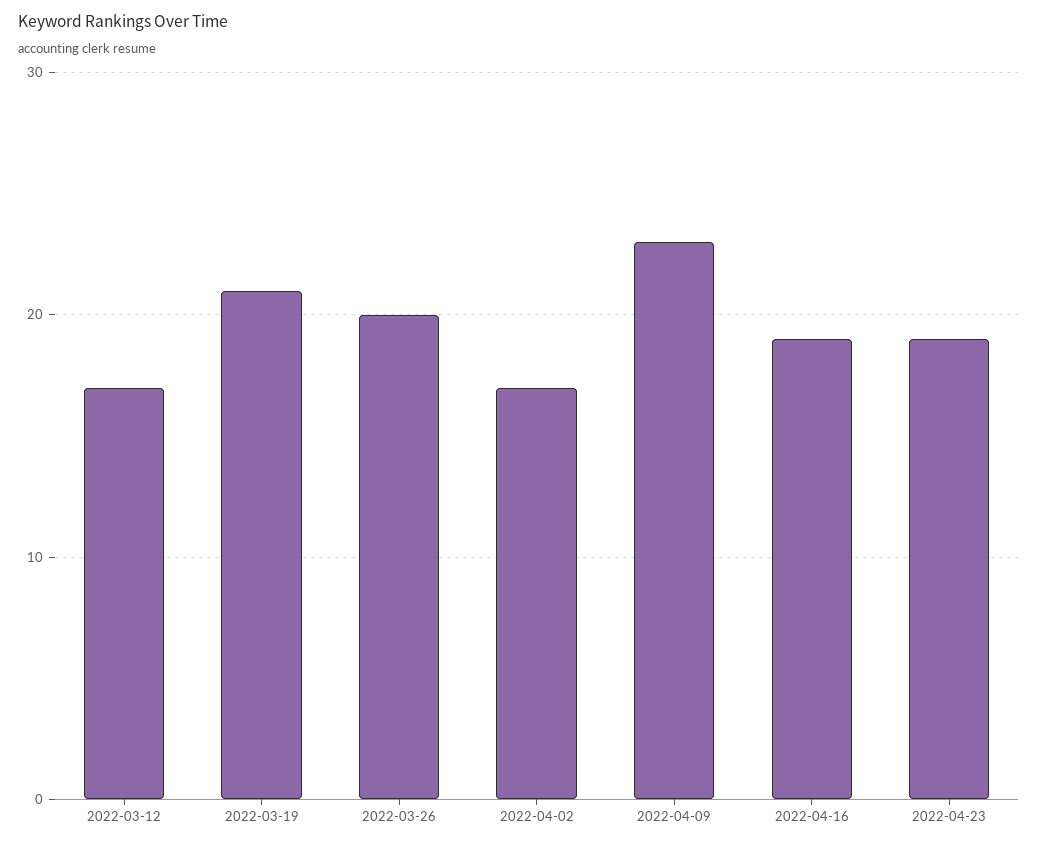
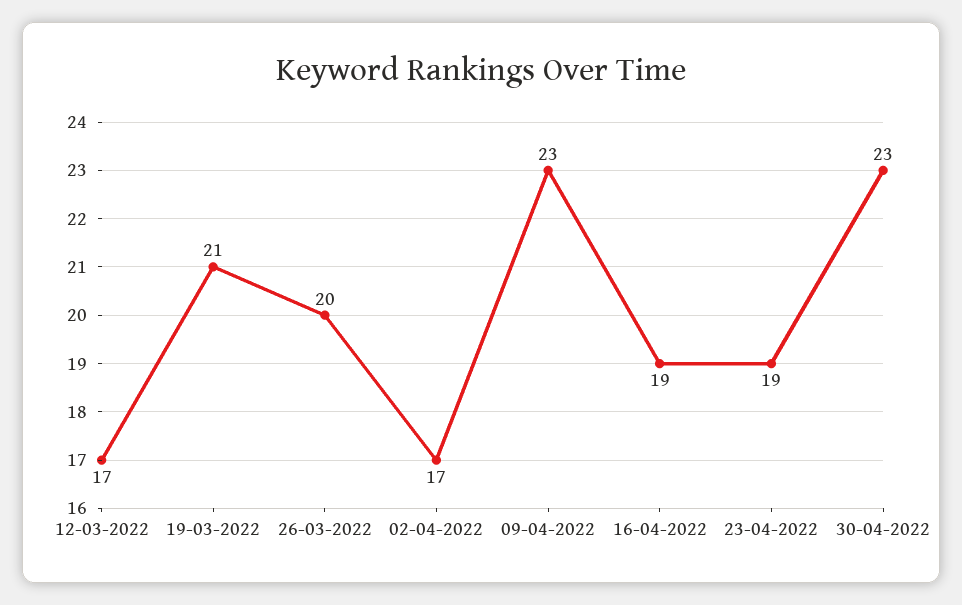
30-04-2022: none -> 23

